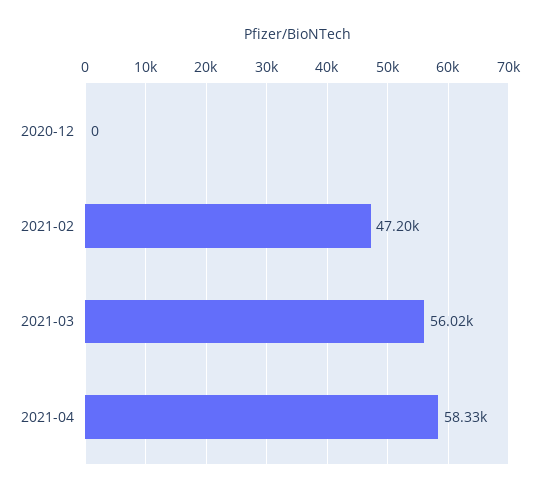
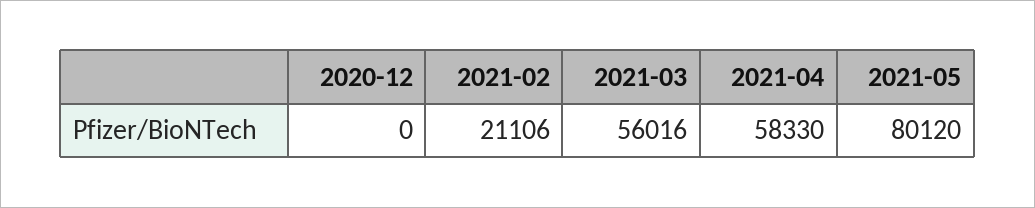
2021-02: 47200 -> 21106
2021-05: none -> 80120

